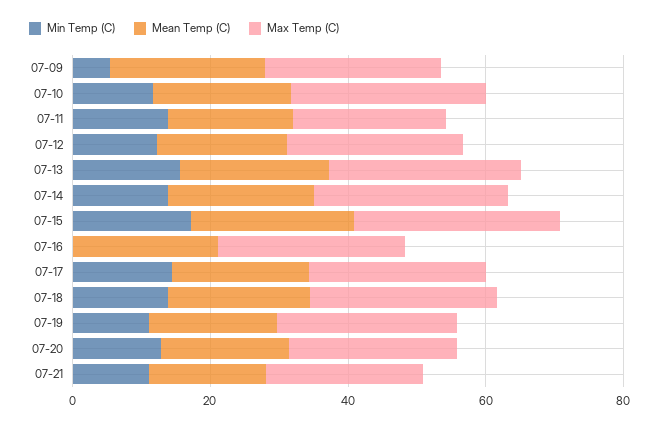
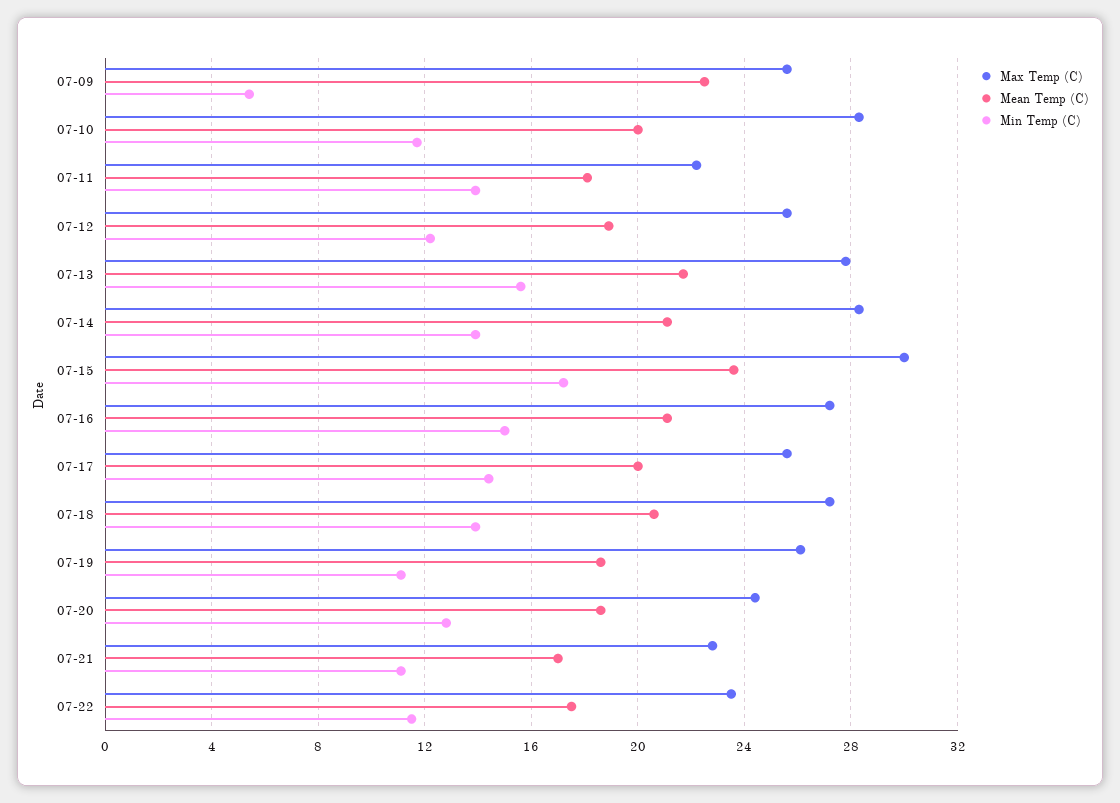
Min Temp (C), 07-16: 0 -> 15
Max Temp (C), 07-22: none -> 23.5
Mean Temp (C), 07-22: none -> 17.5
Min Temp (C), 07-22: none -> 11.5

